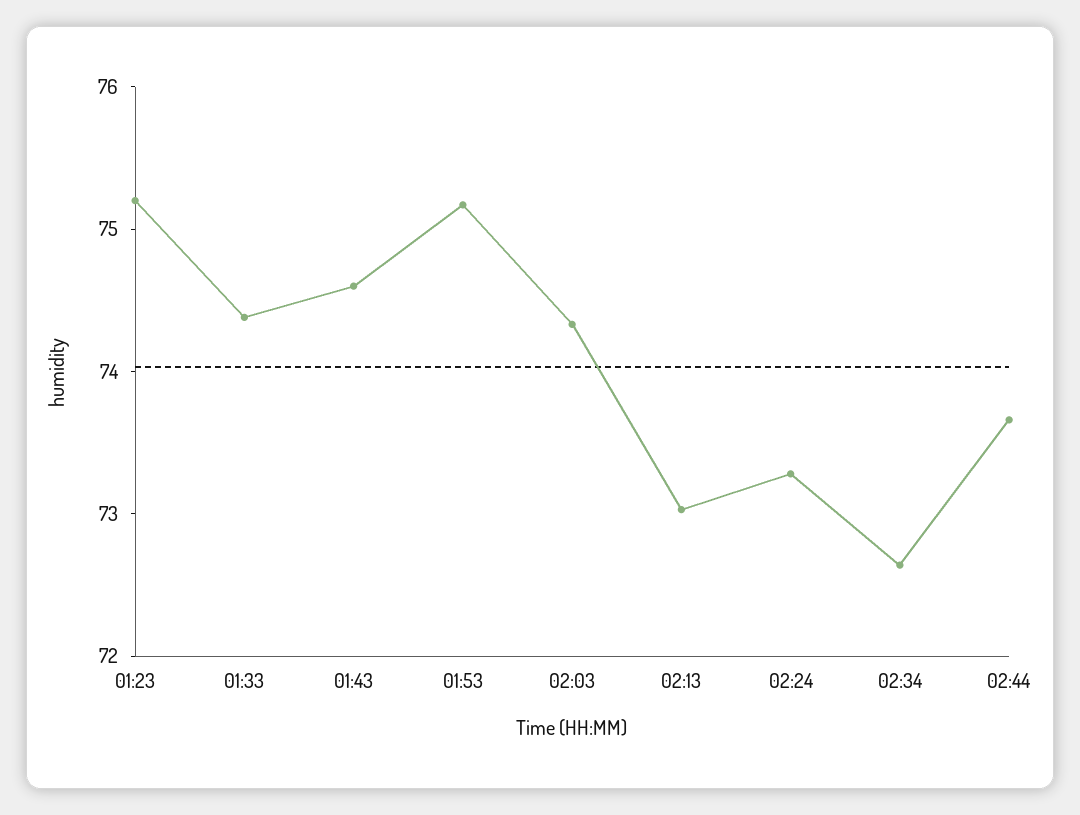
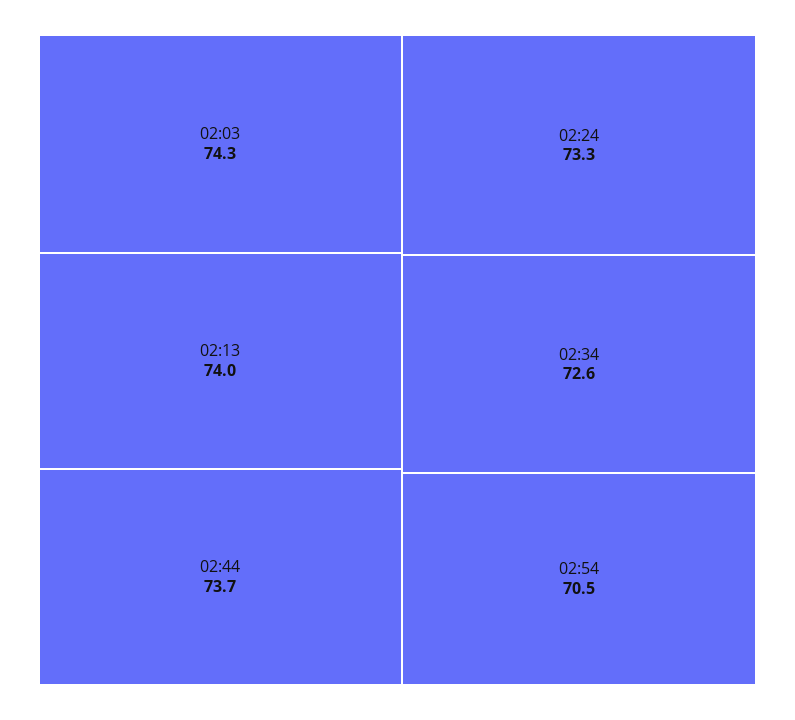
01:23: 75.2 -> none
01:33: 74.4 -> none
01:43: 74.6 -> none
01:53: 75.2 -> none
02:13: 73 -> 74
02:54: none -> 70.5

